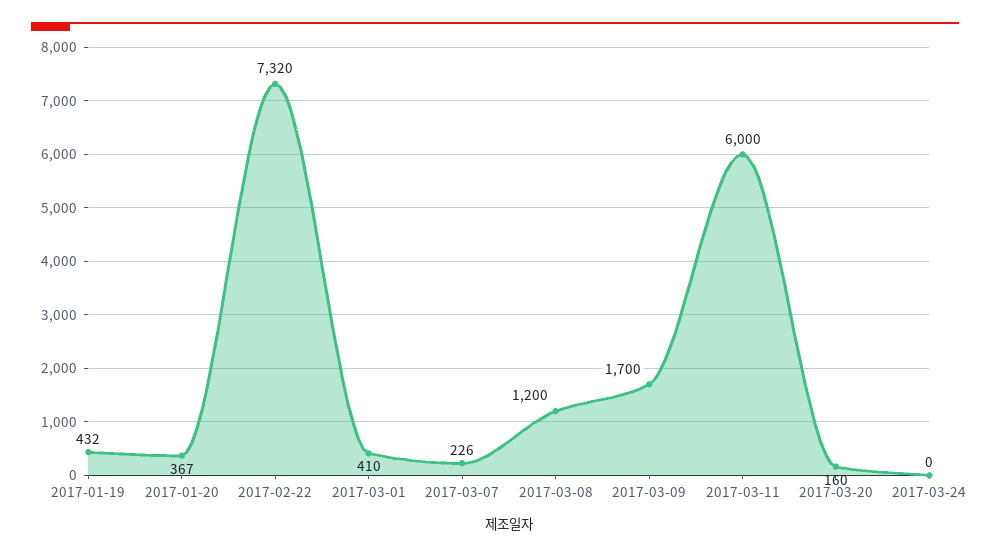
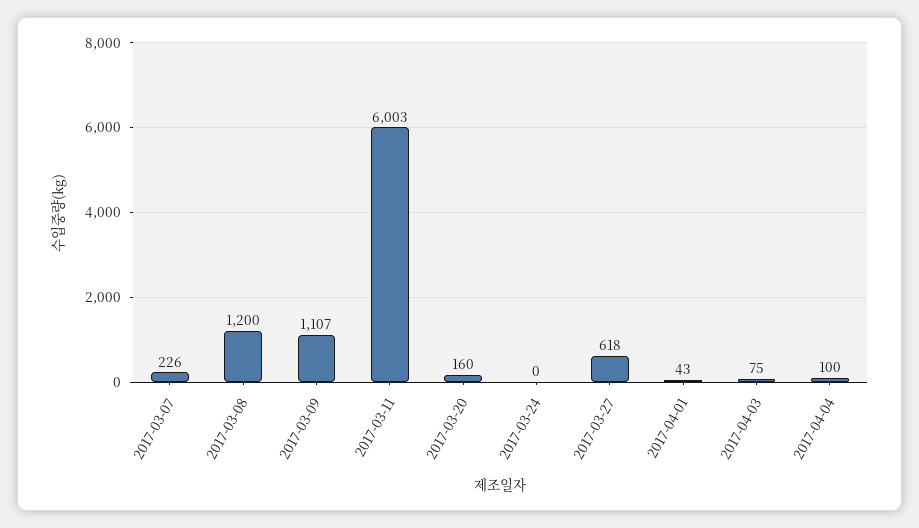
2017-01-19: 432 -> none
2017-01-20: 367 -> none
2017-02-22: 7320 -> none
2017-03-01: 410 -> none
2017-03-09: 1700 -> 1107
2017-03-11: 6000 -> 6003
2017-03-27: none -> 618
2017-04-01: none -> 43
2017-04-03: none -> 75
2017-04-04: none -> 100

